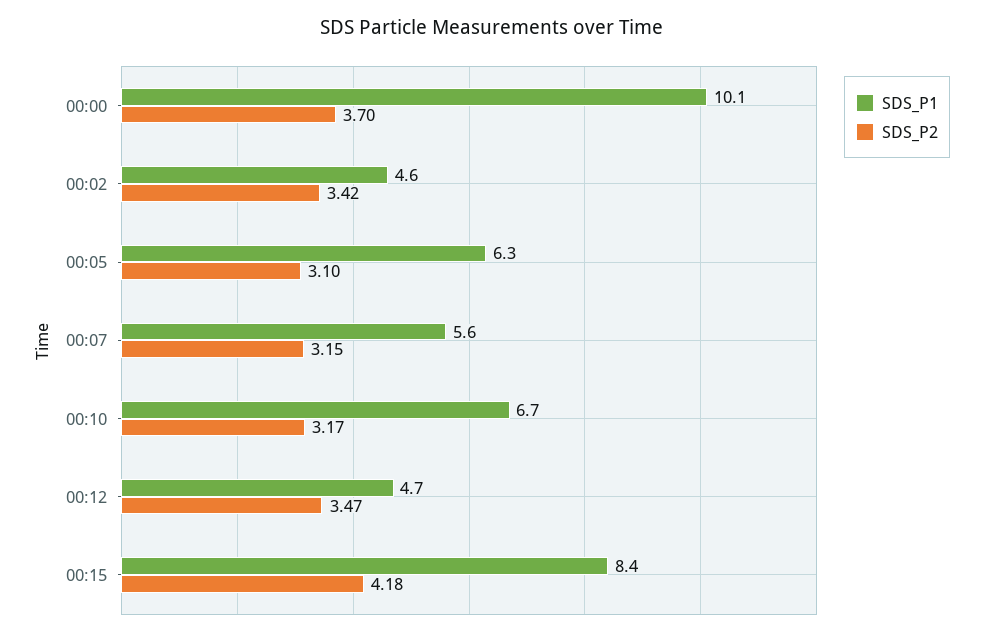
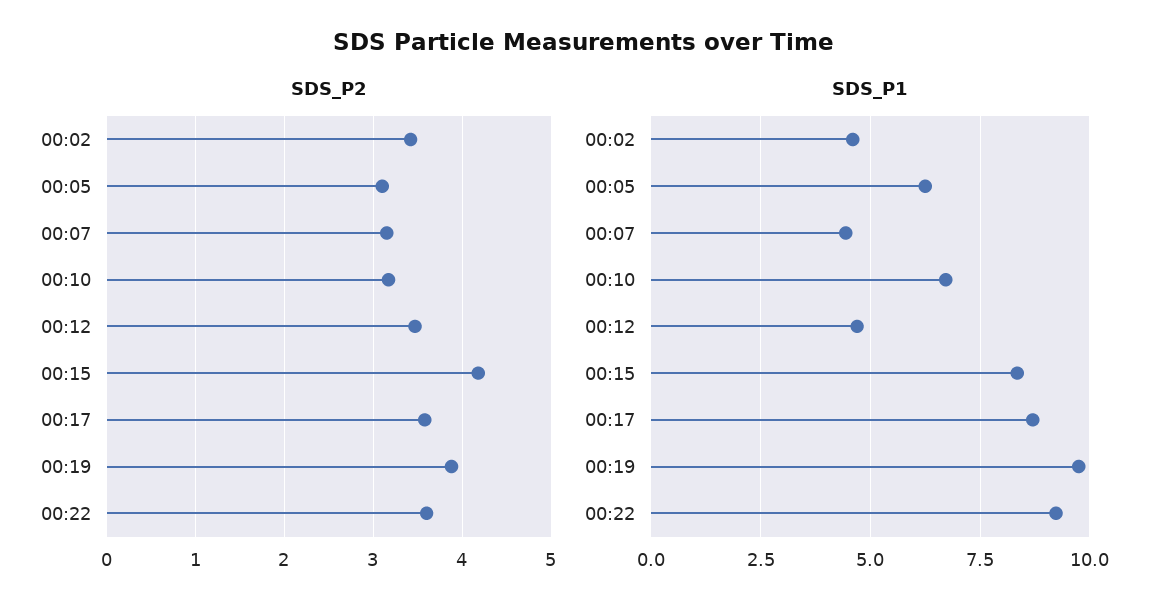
SDS_P1, 00:00: 10.1 -> none
SDS_P2, 00:00: 3.7 -> none
SDS_P1, 00:07: 5.6 -> 4.5
SDS_P2, 00:17: none -> 3.6
SDS_P2, 00:19: none -> 3.9
SDS_P2, 00:22: none -> 3.6
SDS_P1, 00:17: none -> 8.75
SDS_P1, 00:19: none -> 9.75
SDS_P1, 00:22: none -> 9.25

